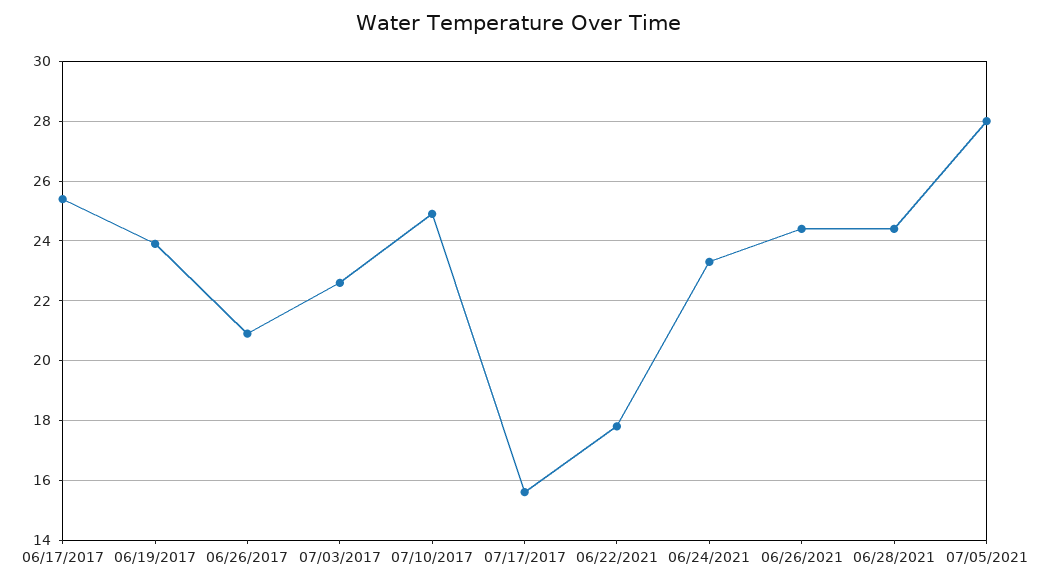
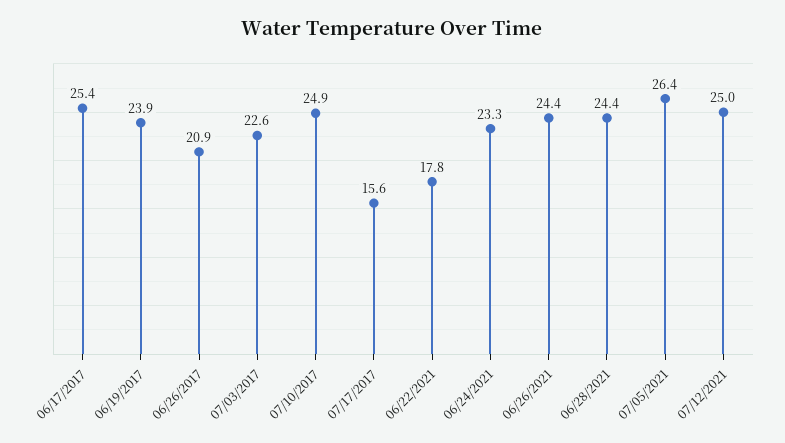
07/05/2021: 28 -> 26.4
07/12/2021: none -> 25

